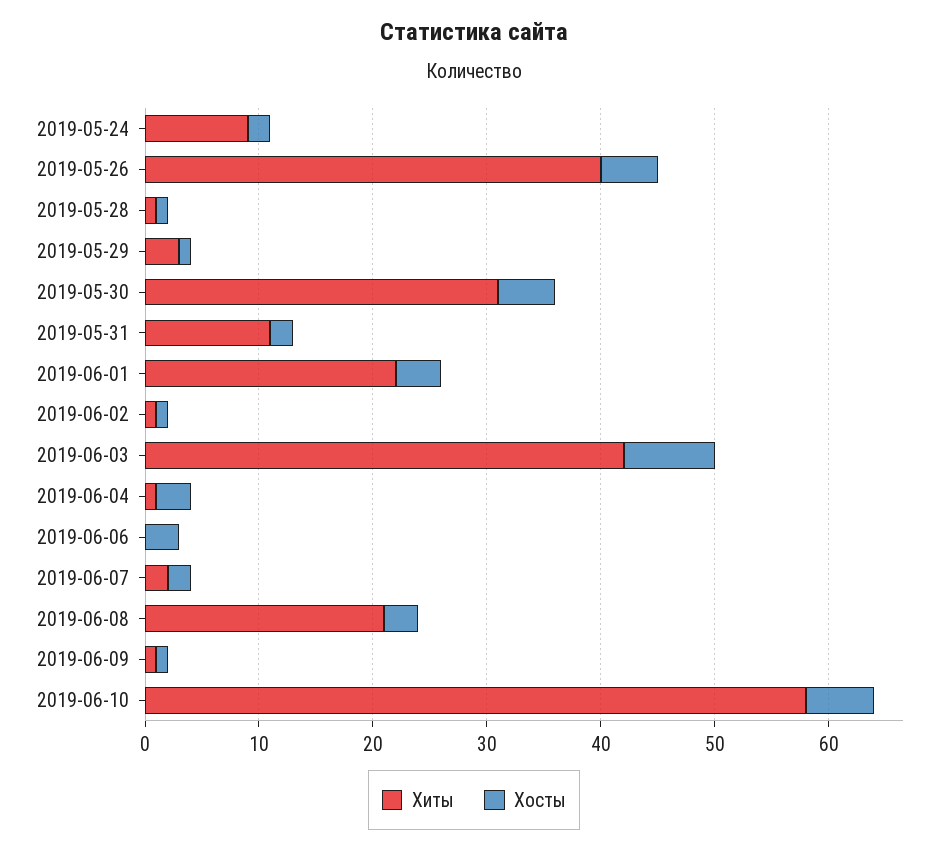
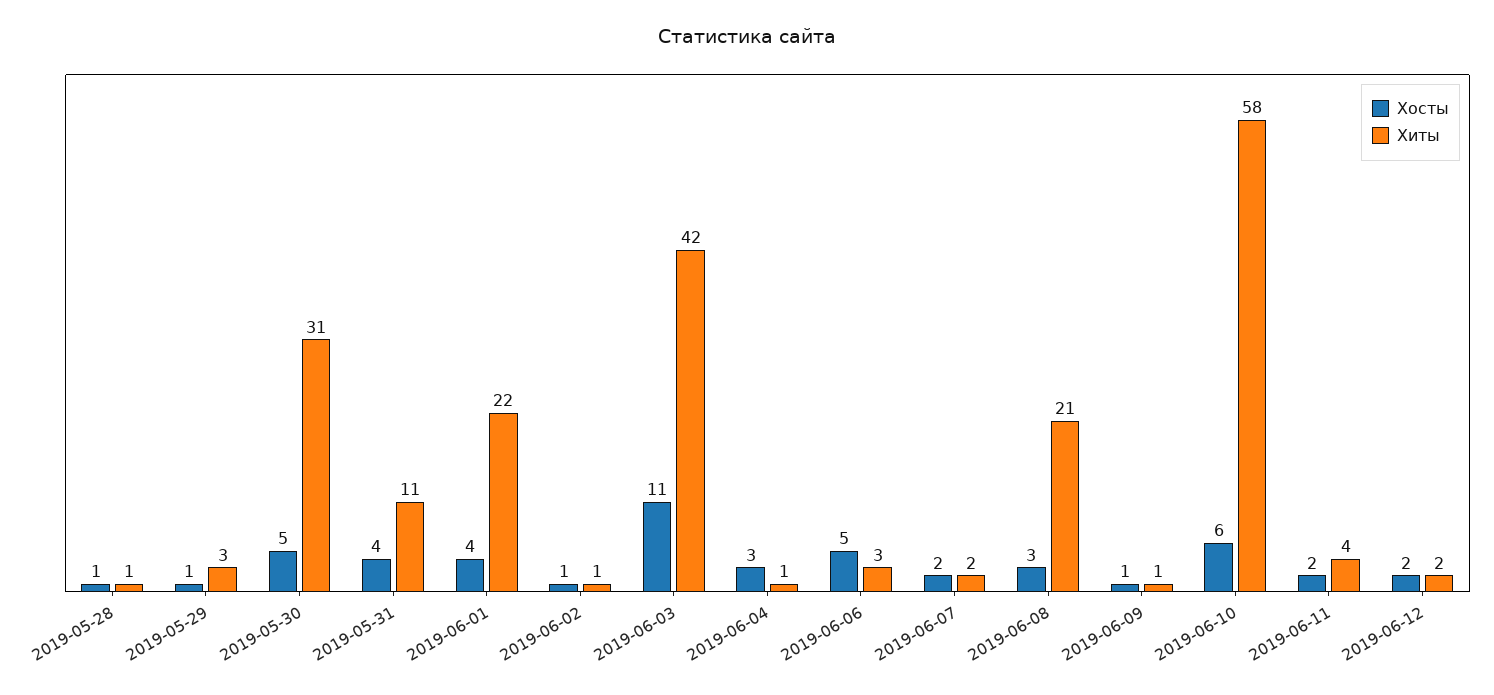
Хиты, 2019-05-24: 9 -> none
Хосты, 2019-05-24: 2 -> none
Хиты, 2019-05-26: 40 -> none
Хосты, 2019-05-26: 5 -> none
Хосты, 2019-05-31: 2 -> 4
Хосты, 2019-06-03: 8 -> 11
Хиты, 2019-06-06: 0 -> 3
Хосты, 2019-06-06: 3 -> 5
Хосты, 2019-06-11: none -> 2
Хиты, 2019-06-11: none -> 4
Хосты, 2019-06-12: none -> 2
Хиты, 2019-06-12: none -> 2

